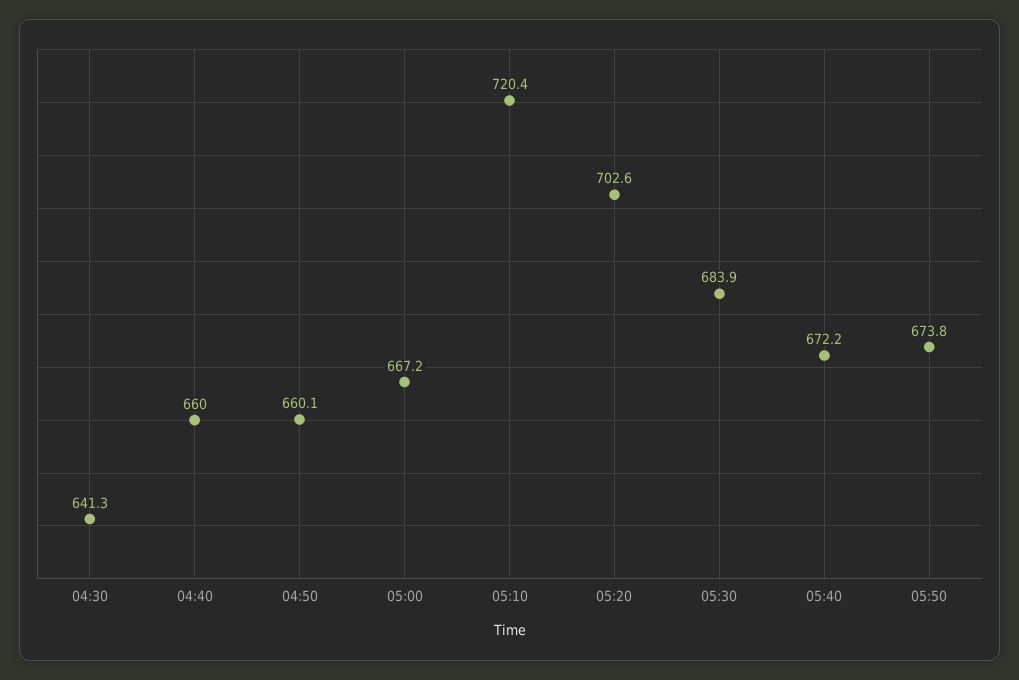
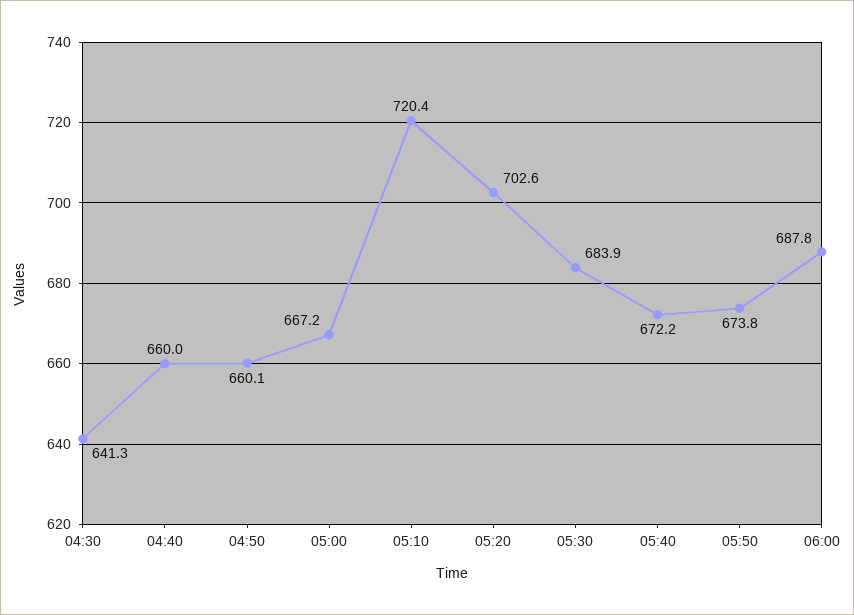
06:00: none -> 687.8

